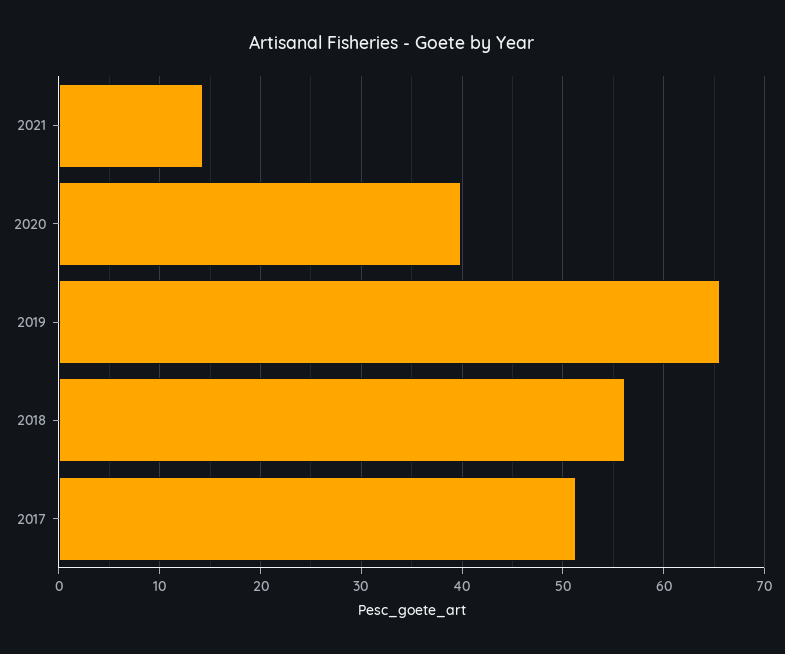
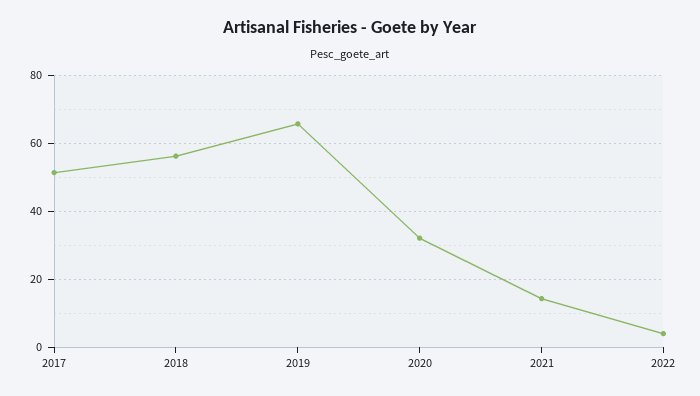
2020: 40 -> 32
2022: none -> 4

